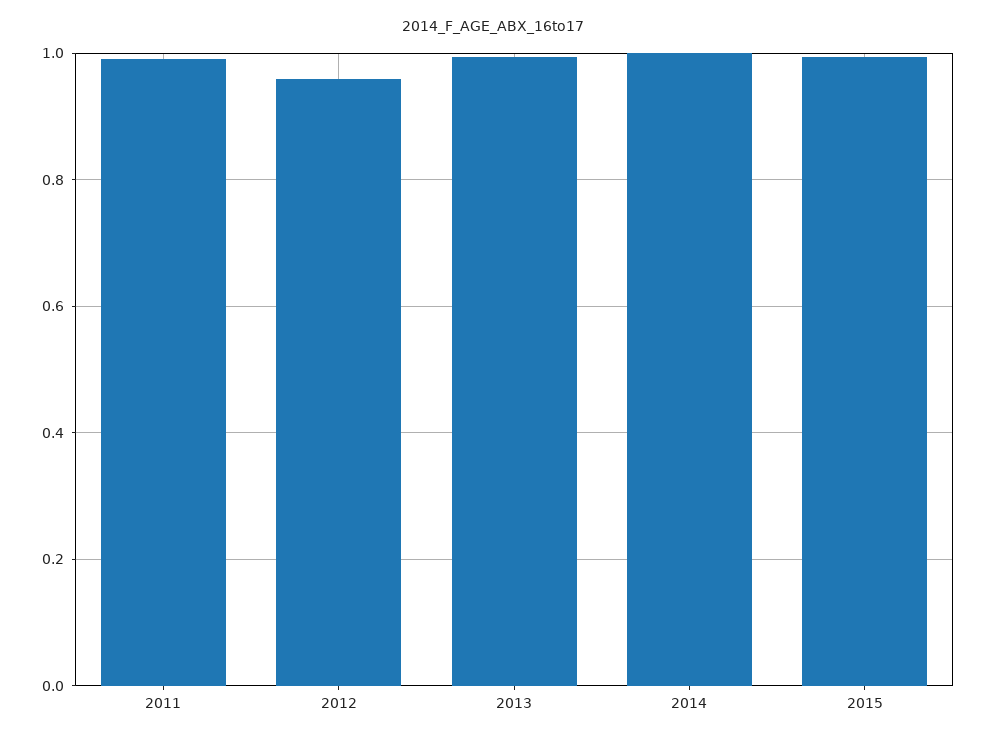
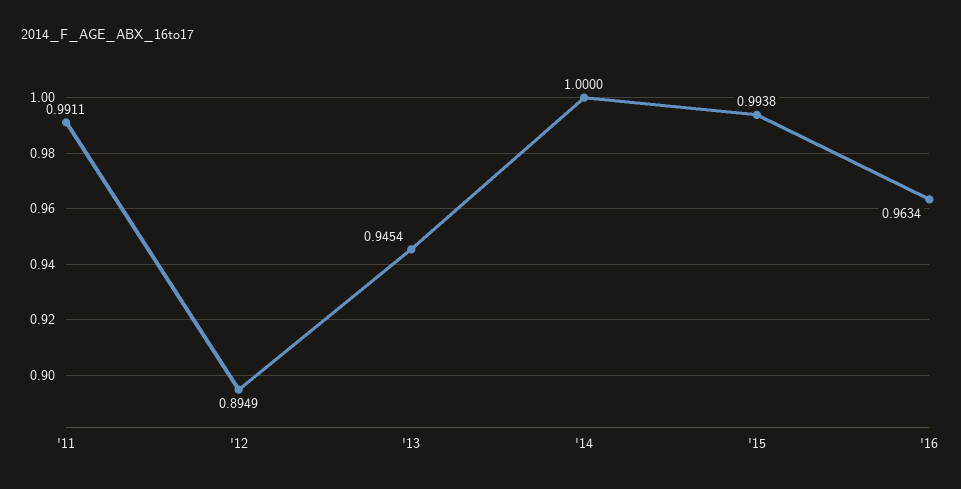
2012: 0.96 -> 0.8949
2013: 1 -> 0.9454
'16: none -> 0.9634

